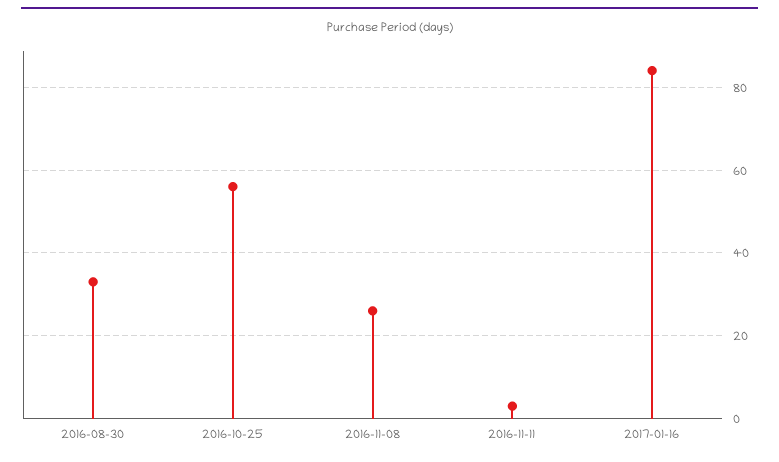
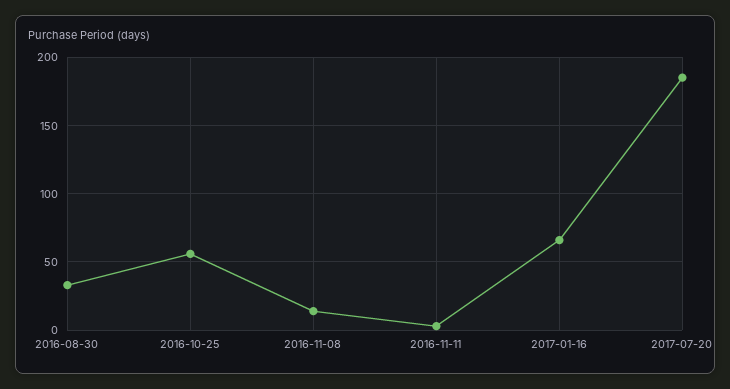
2016-11-08: 25 -> 15
2017-01-16: 85 -> 65
2017-07-20: none -> 185

